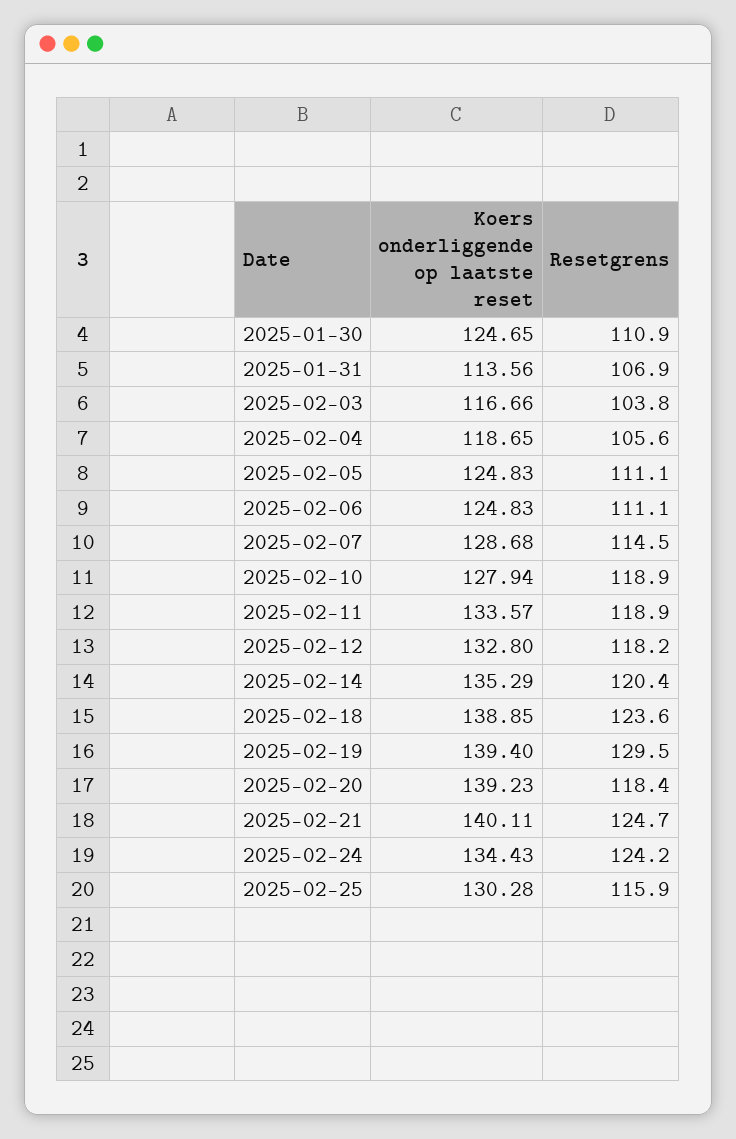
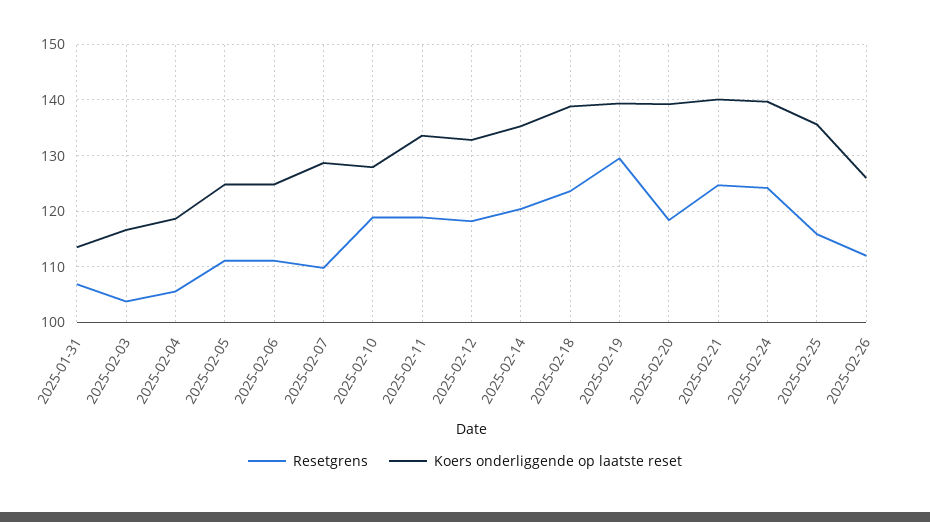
Koers onderliggende op laatste reset, 2025-01-30: 124.65 -> none
Resetgrens, 2025-01-30: 110.9 -> none
Resetgrens, 2025-02-07: 114.5 -> 110
Koers onderliggende op laatste reset, 2025-02-24: 134.43 -> 140
Koers onderliggende op laatste reset, 2025-02-25: 130.28 -> 136
Resetgrens, 2025-02-26: none -> 112
Koers onderliggende op laatste reset, 2025-02-26: none -> 126

